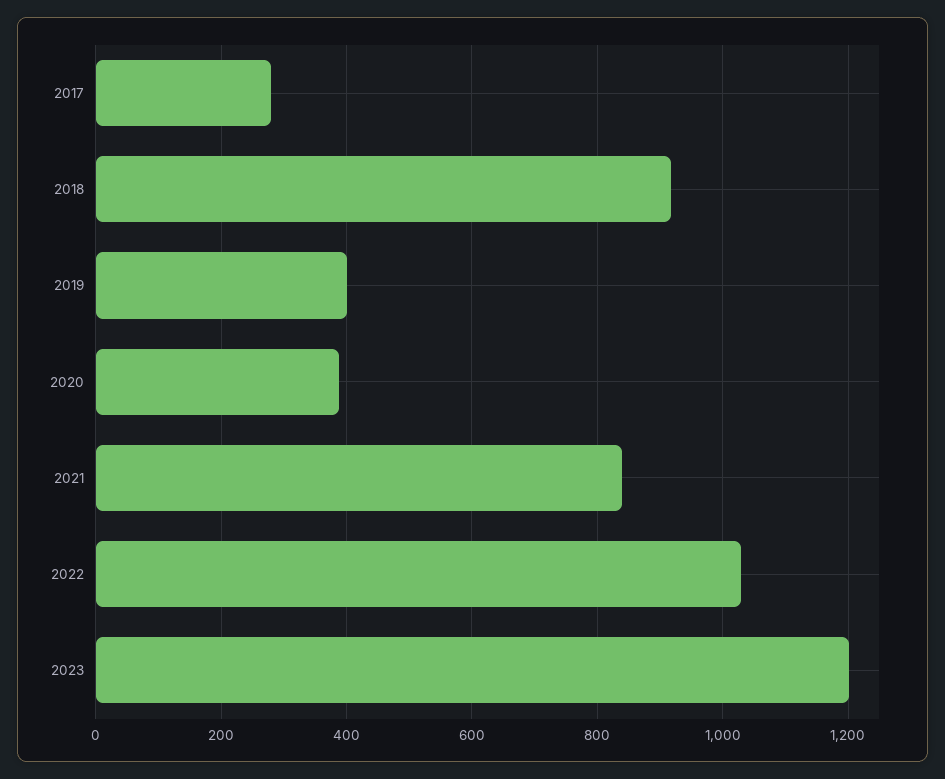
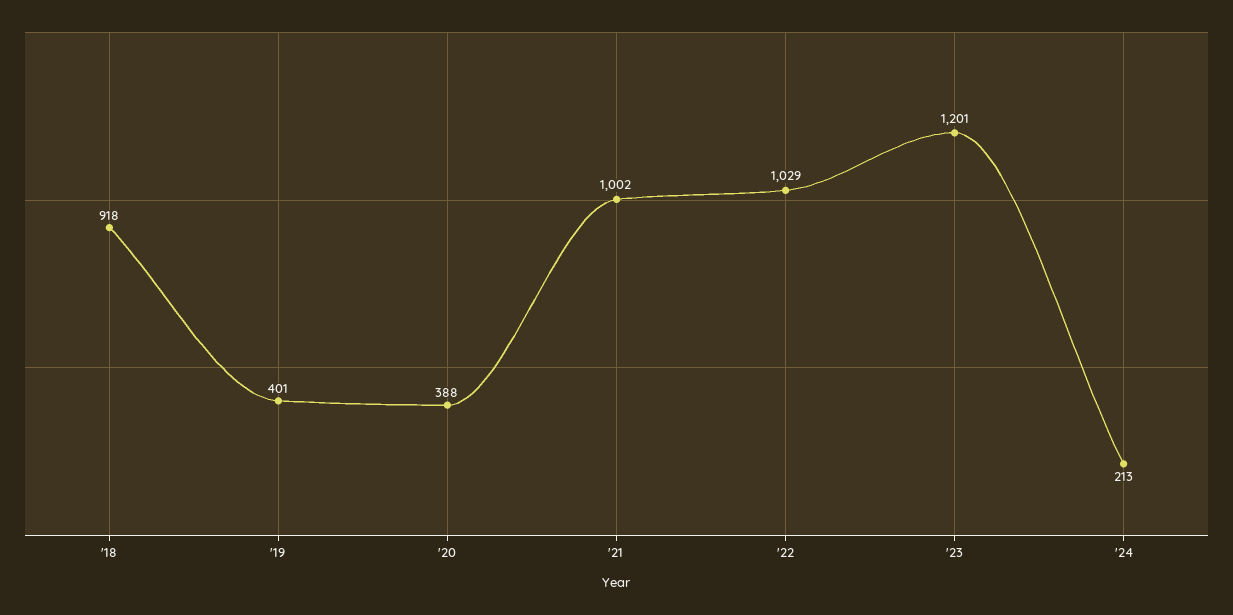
2017: 280 -> none
2021: 840 -> 1002
'24: none -> 213

